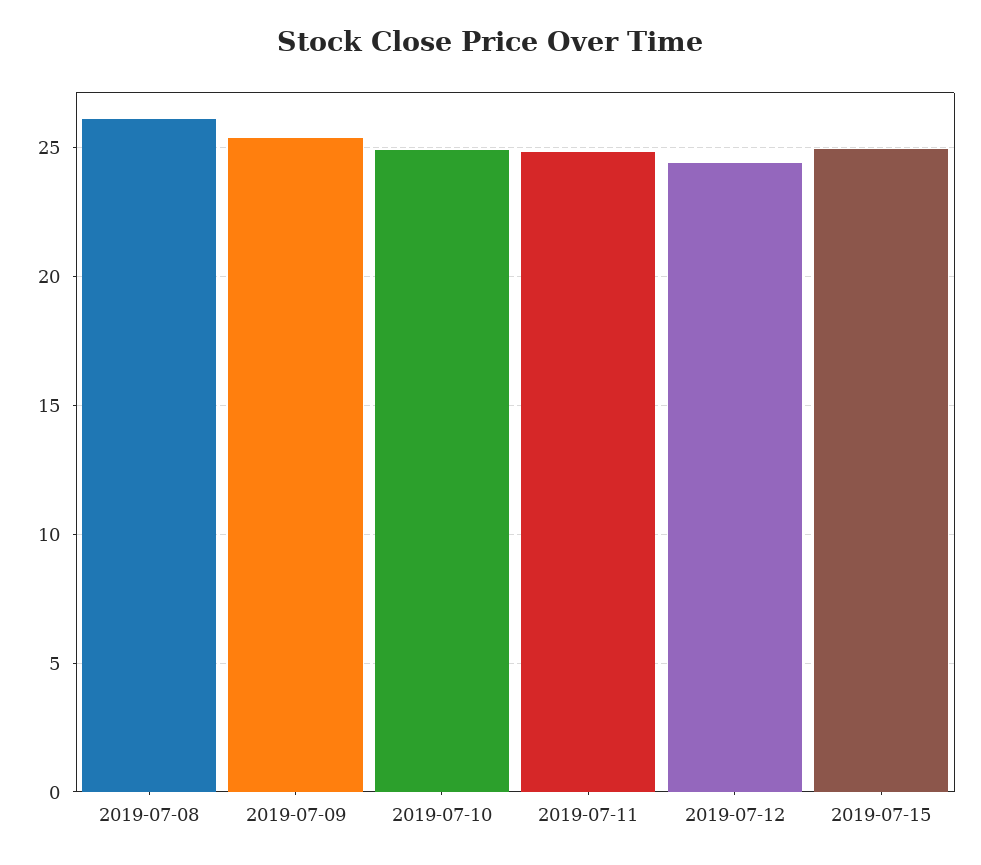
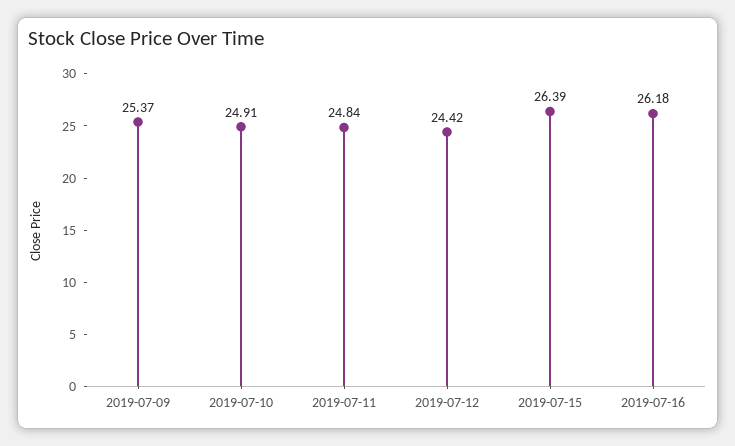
2019-07-08: 26 -> none
2019-07-15: 25 -> 26.39
2019-07-16: none -> 26.18

